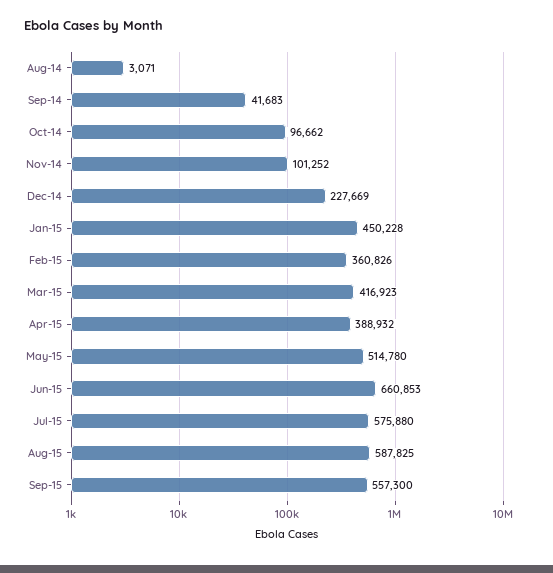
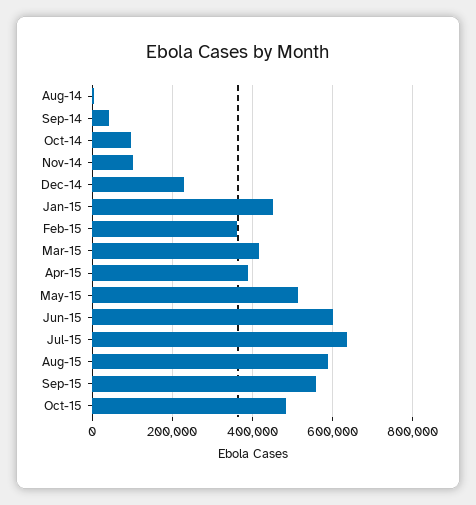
Jun-15: 660853 -> 600000
Jul-15: 575880 -> 640000
Oct-15: none -> 480000

